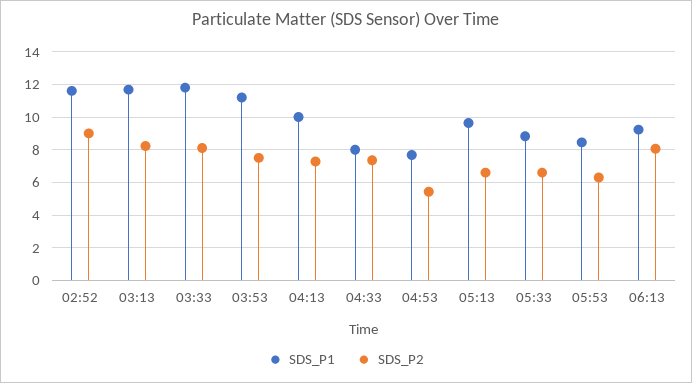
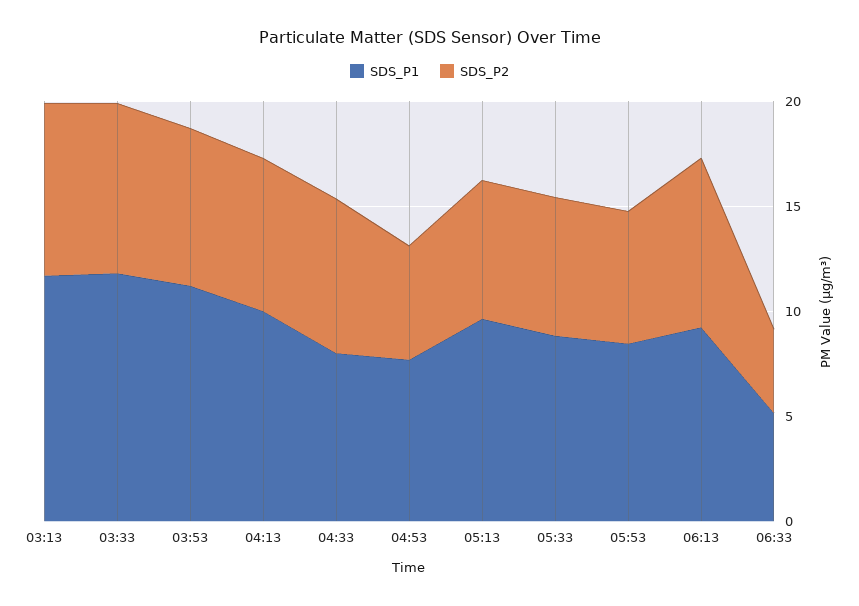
SDS_P1, 02:52: 11.5 -> none
SDS_P2, 02:52: 9 -> none
SDS_P1, 06:33: none -> 5
SDS_P2, 06:33: none -> 4

